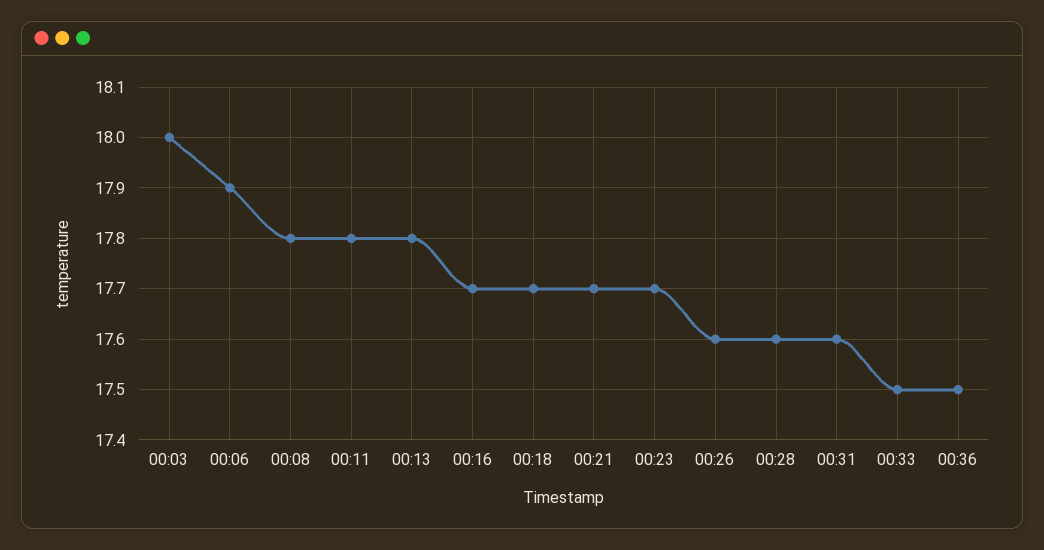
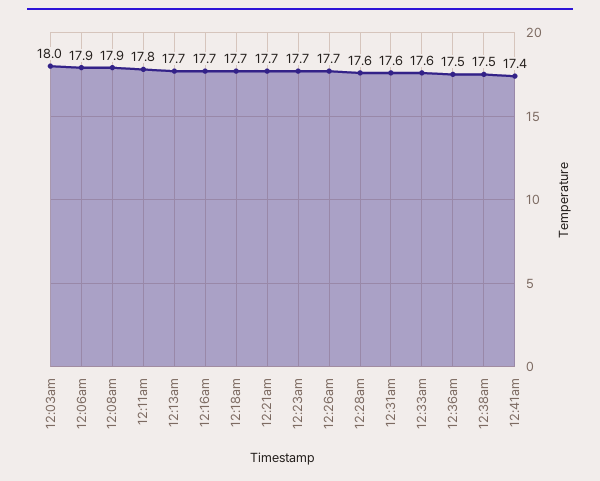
00:08: 17.8 -> 17.9
00:13: 17.8 -> 17.7
00:26: 17.6 -> 17.7
00:33: 17.5 -> 17.6
12:38am: none -> 17.5
12:41am: none -> 17.4

